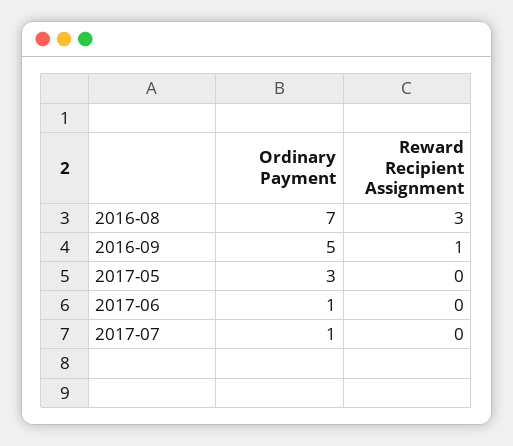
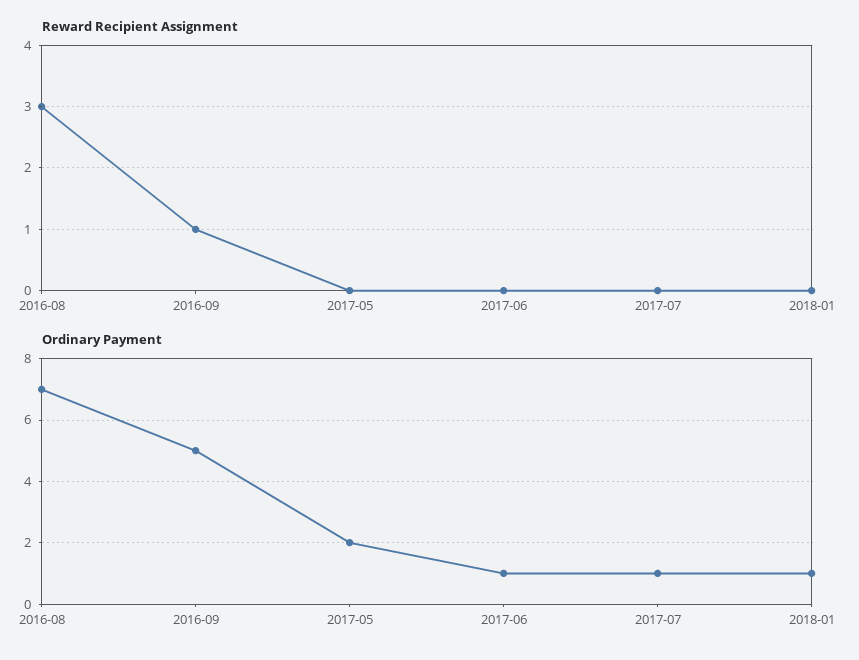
Ordinary Payment, 2017-05: 3 -> 2
Reward Recipient Assignment, 2018-01: none -> 0
Ordinary Payment, 2018-01: none -> 1

